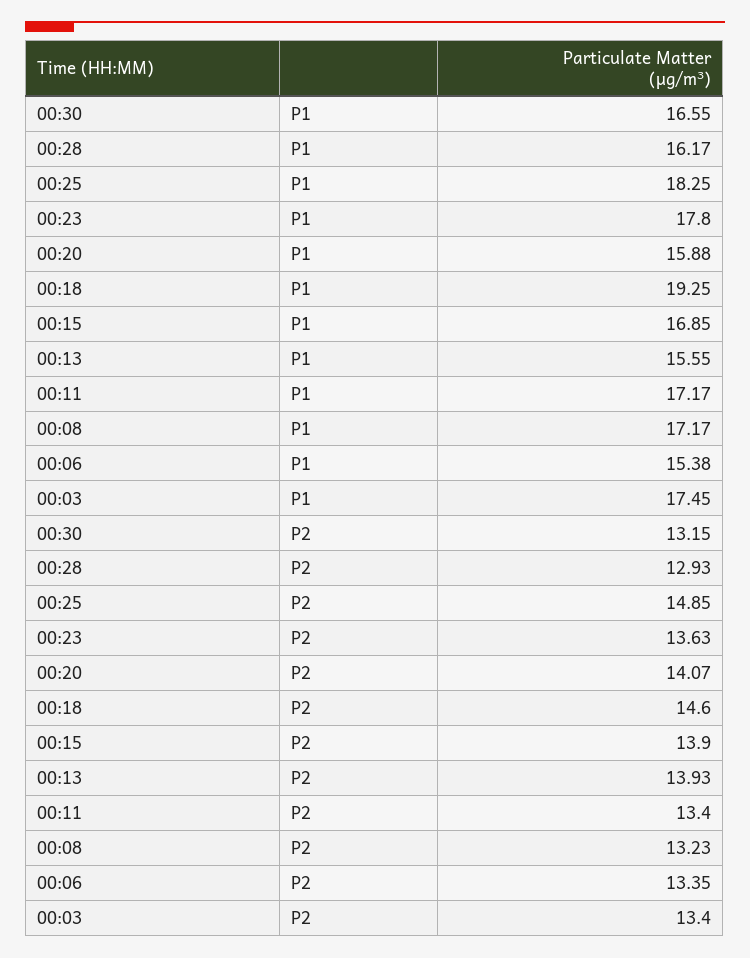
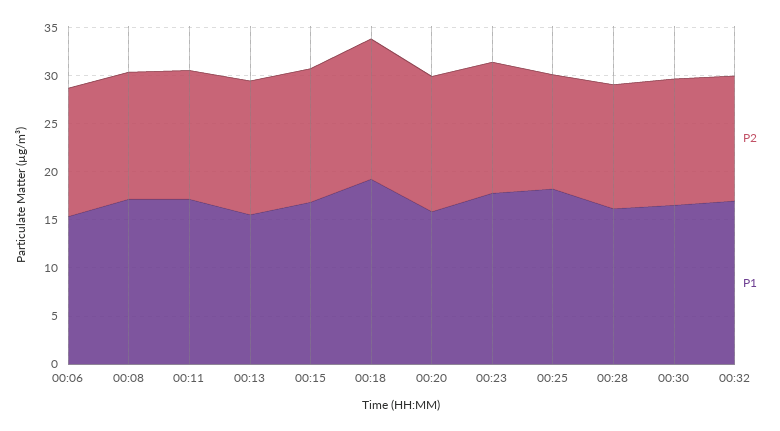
P1, 00:03: 17.45 -> none
P2, 00:25: 14.85 -> 12
P2, 00:03: 13.4 -> none
P2, 00:32: none -> 13
P1, 00:32: none -> 17

